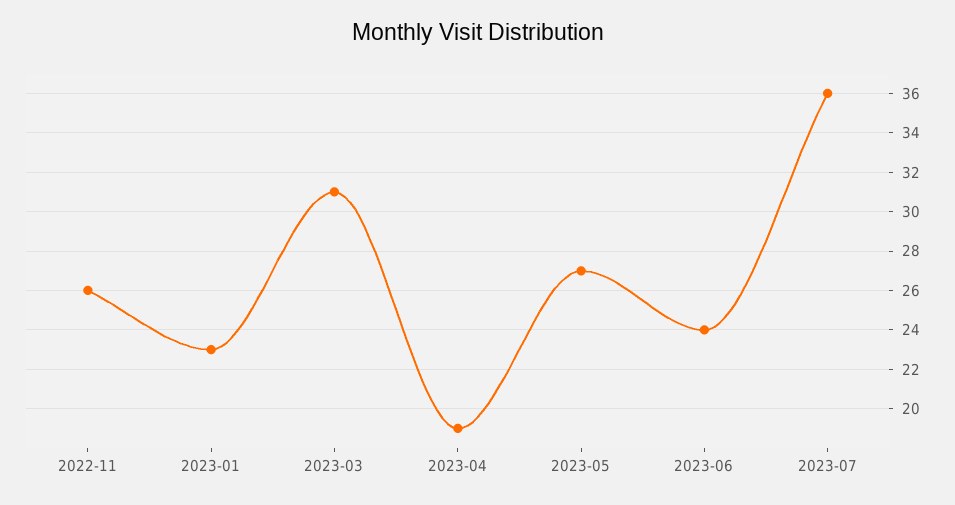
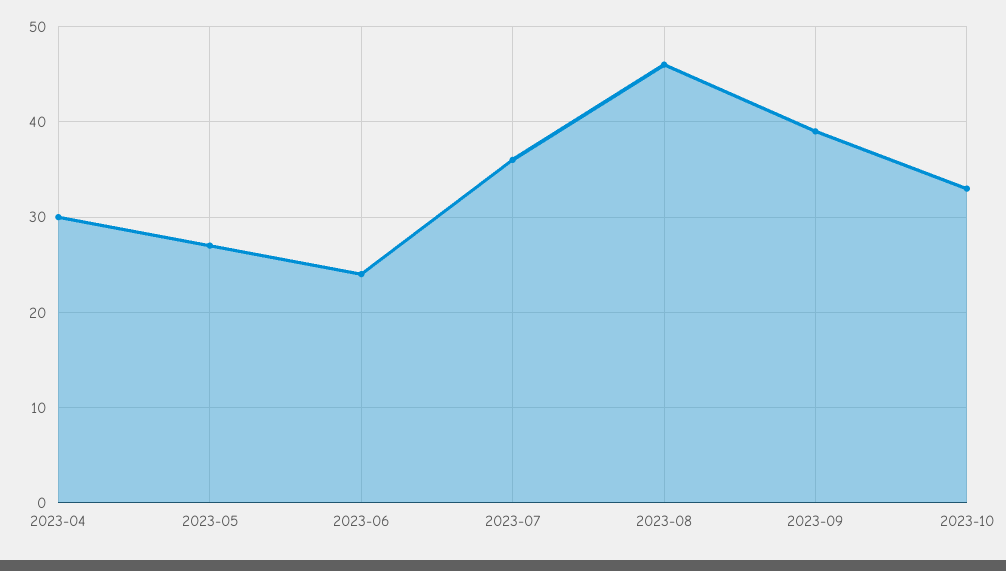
2022-11: 26 -> none
2023-01: 23 -> none
2023-03: 31 -> none
2023-04: 19 -> 30
2023-08: none -> 46
2023-09: none -> 39
2023-10: none -> 33

